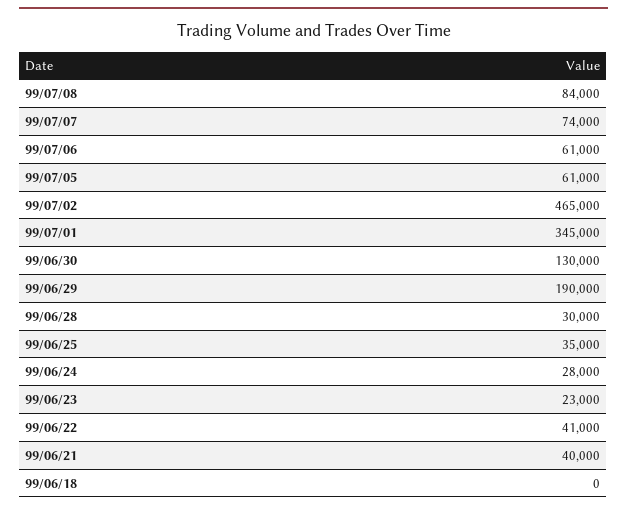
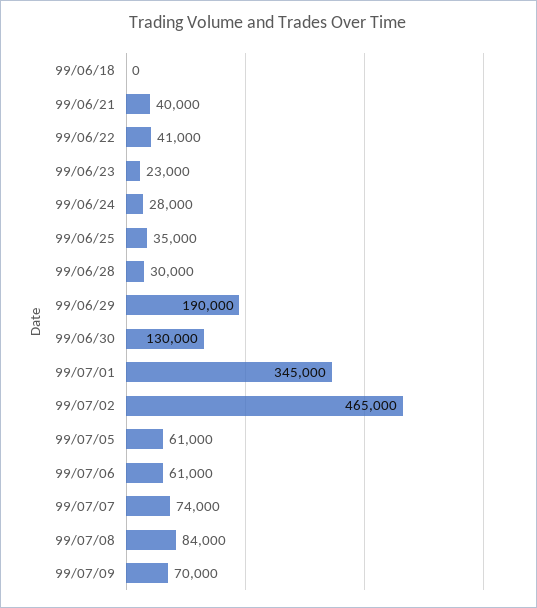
99/07/09: none -> 70000

